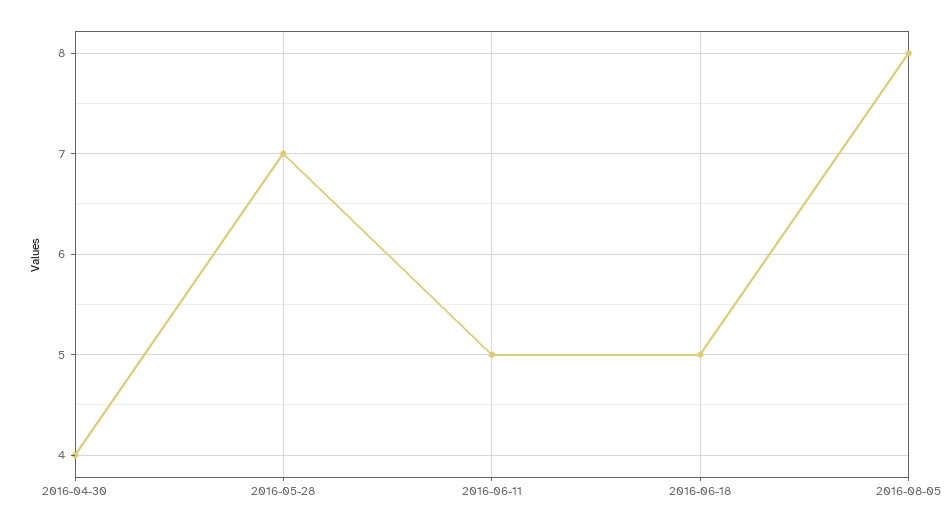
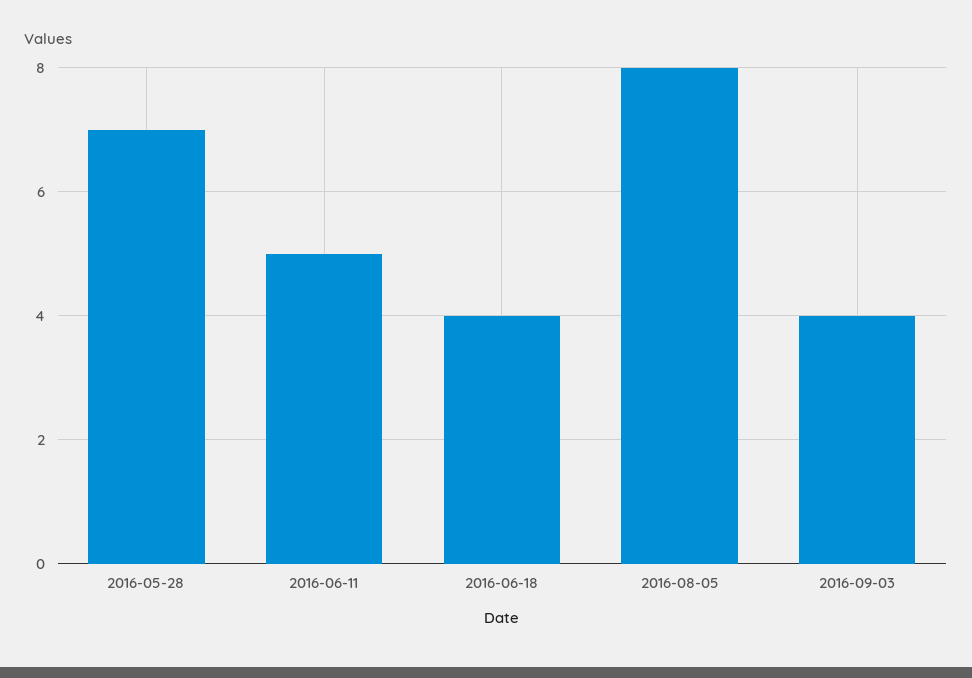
2016-04-30: 4 -> none
2016-06-18: 5 -> 4
2016-09-03: none -> 4

